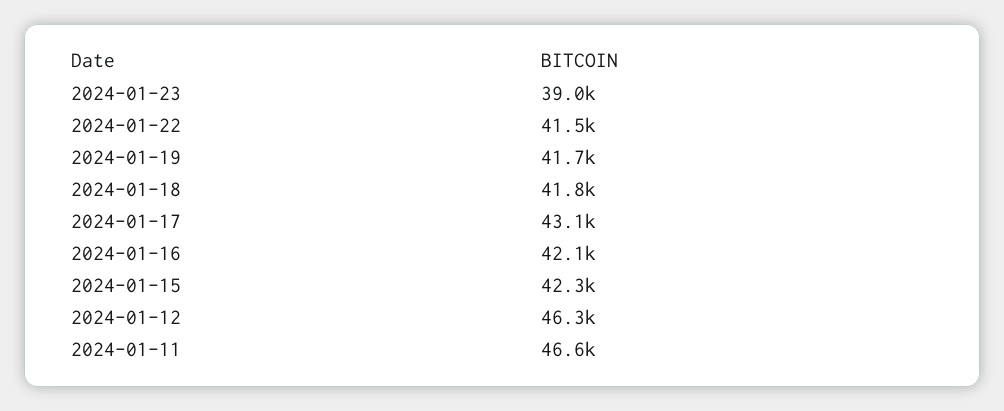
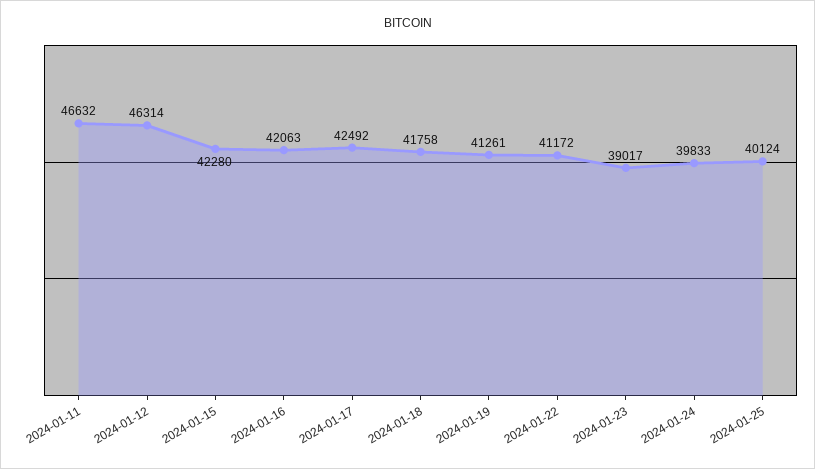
2024-01-22: 41500 -> 41172
2024-01-19: 41700 -> 41261
2024-01-17: 43100 -> 42492
2024-01-24: none -> 39833
2024-01-25: none -> 40124

